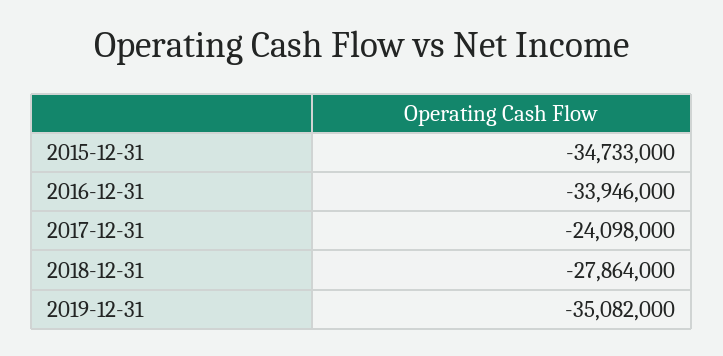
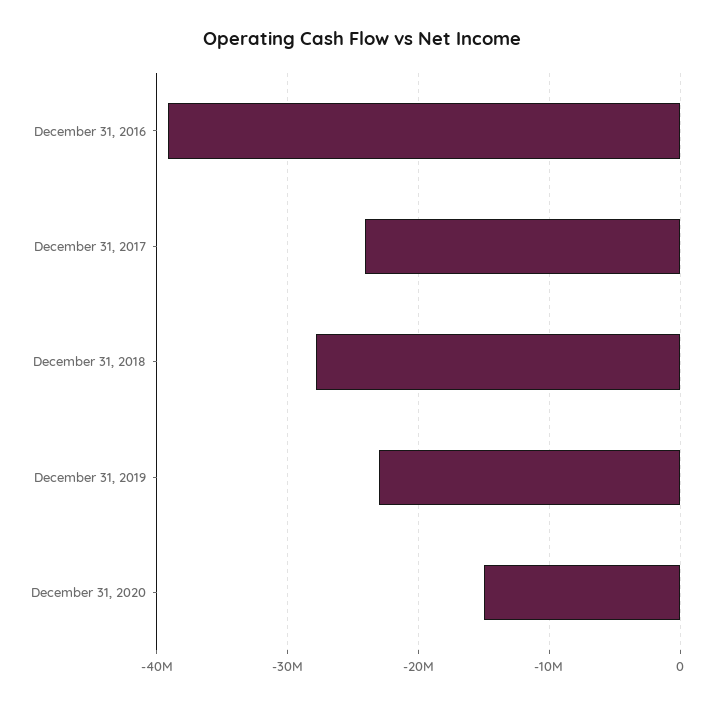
2015-12-31: -34733000 -> none
2016-12-31: -33946000 -> -39000000
2019-12-31: -35082000 -> -23000000
December 31, 2020: none -> -15000000

